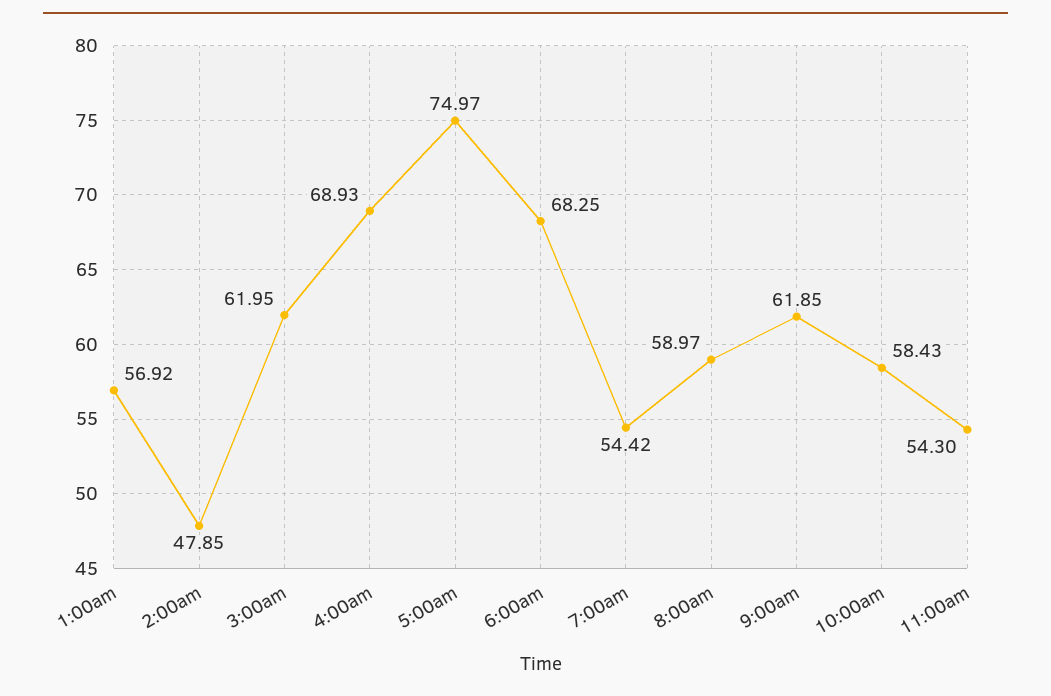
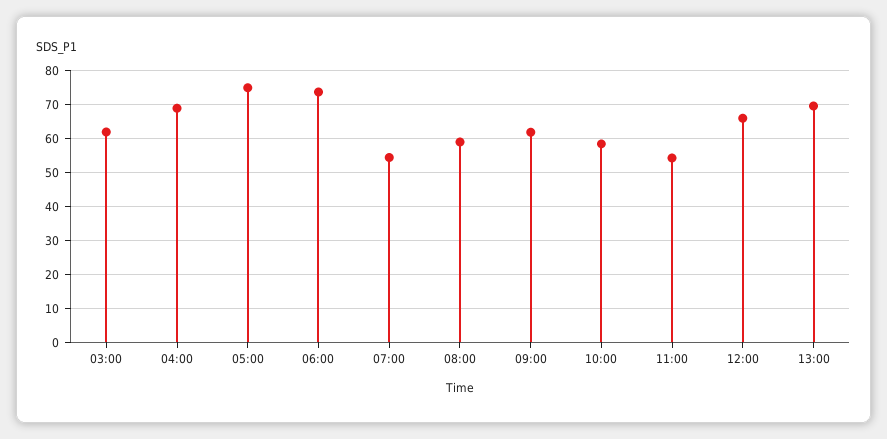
1:00am: 56.92 -> none
2:00am: 47.85 -> none
6:00am: 68.25 -> 74
12:00: none -> 66
13:00: none -> 70

